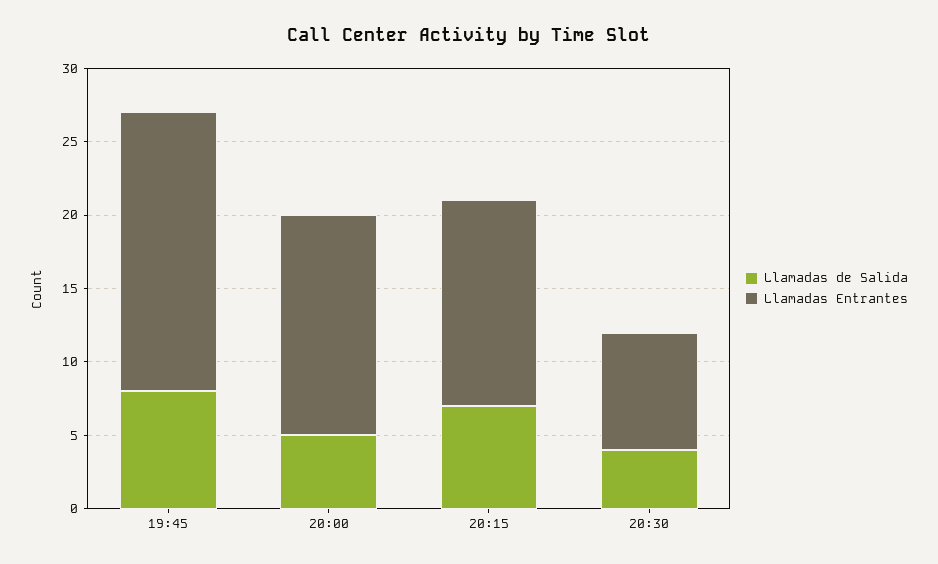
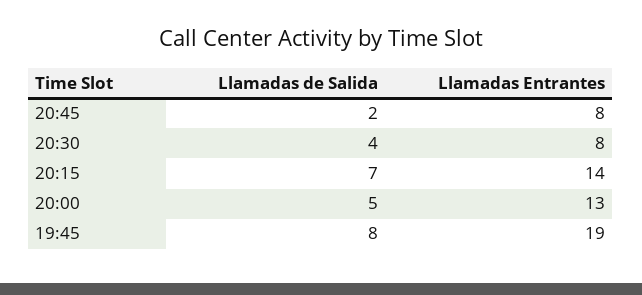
Llamadas Entrantes, 20:00: 15 -> 13
Llamadas de Salida, 20:45: none -> 2
Llamadas Entrantes, 20:45: none -> 8

